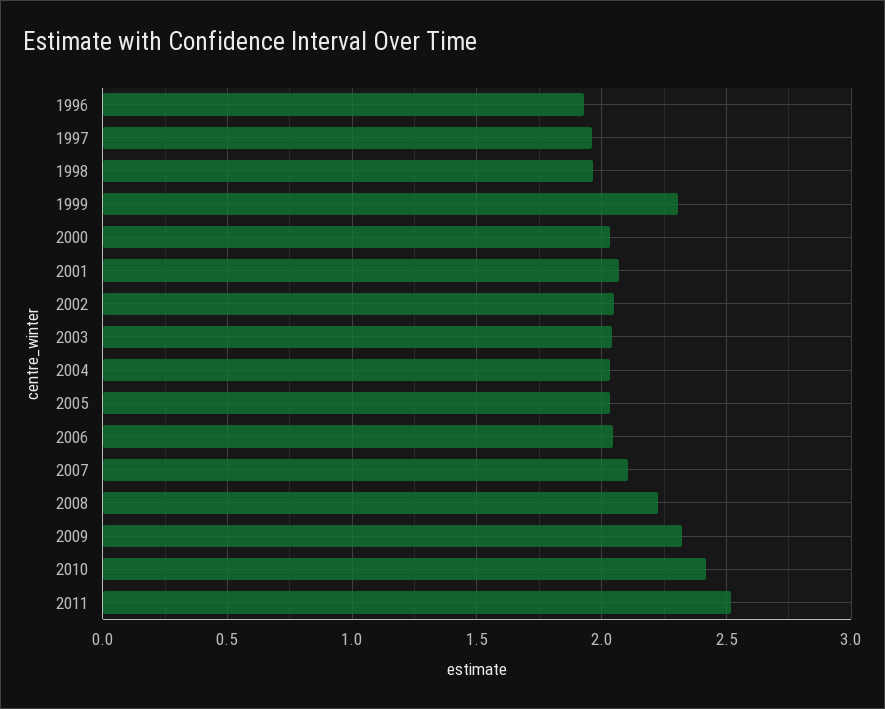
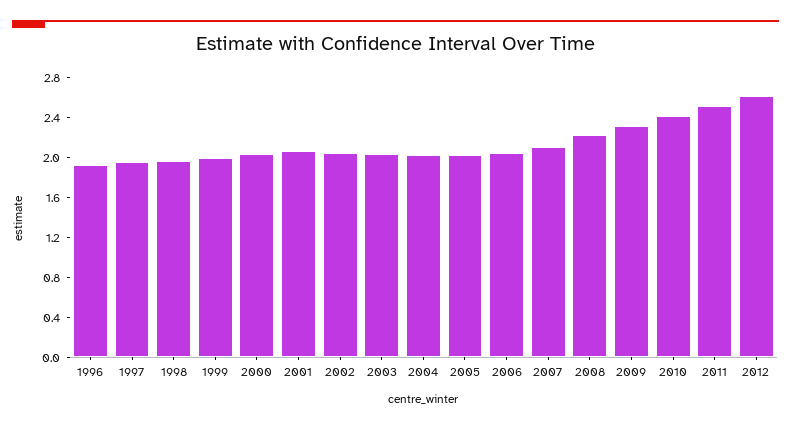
1999: 2.3 -> 2
2012: none -> 2.6

